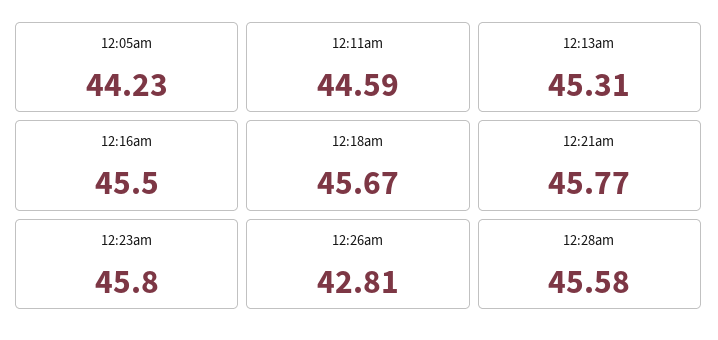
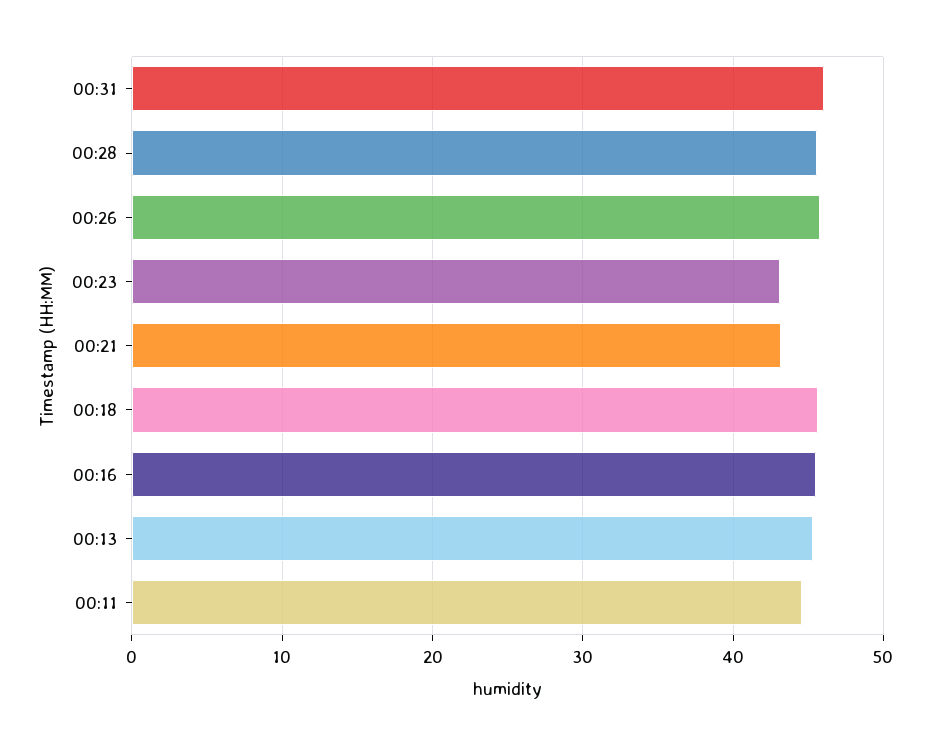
12:05am: 44.23 -> none
12:21am: 45.77 -> 43
12:23am: 45.8 -> 43
12:26am: 42.81 -> 46
00:31: none -> 46

